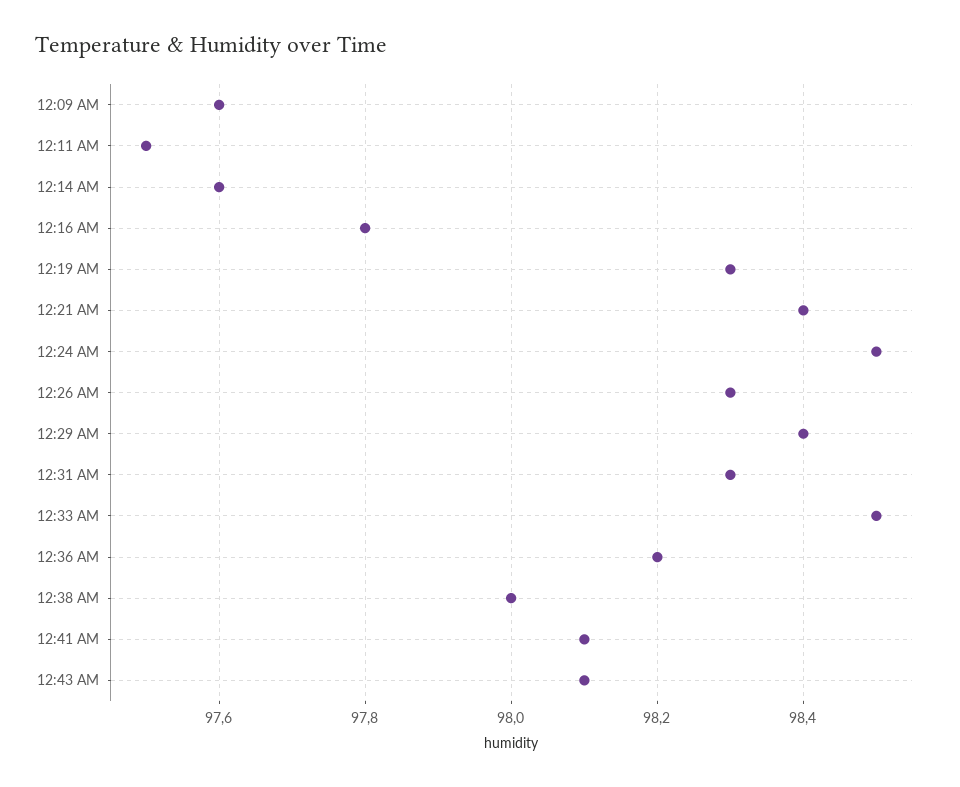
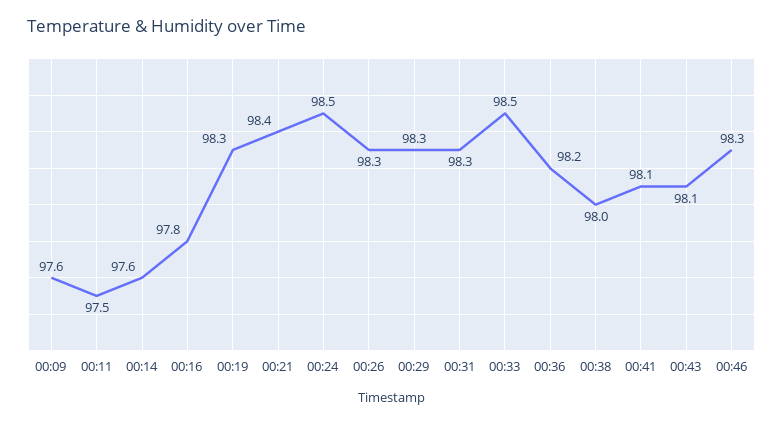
12:29 AM: 98.4 -> 98.3
00:46: none -> 98.3

